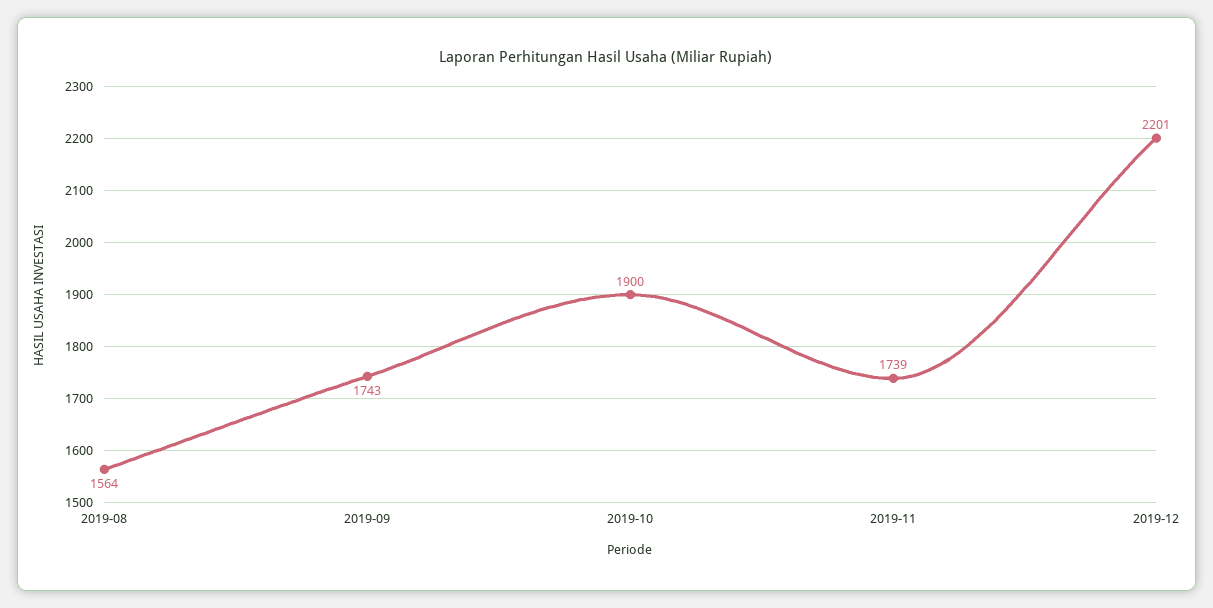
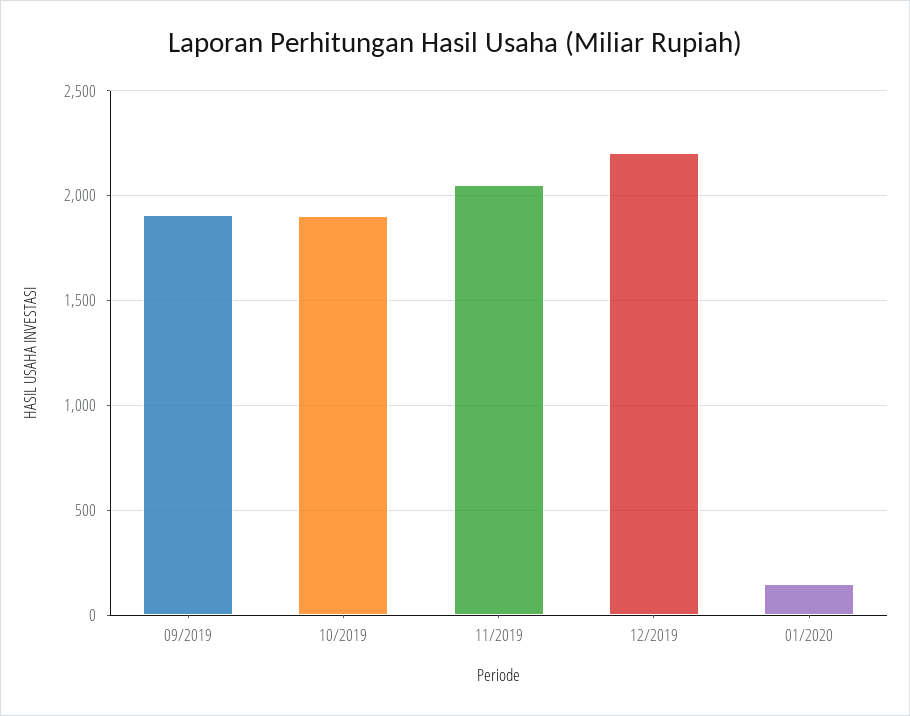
2019-08: 1564 -> none
2019-09: 1743 -> 1900
2019-11: 1739 -> 2050
01/2020: none -> 150

